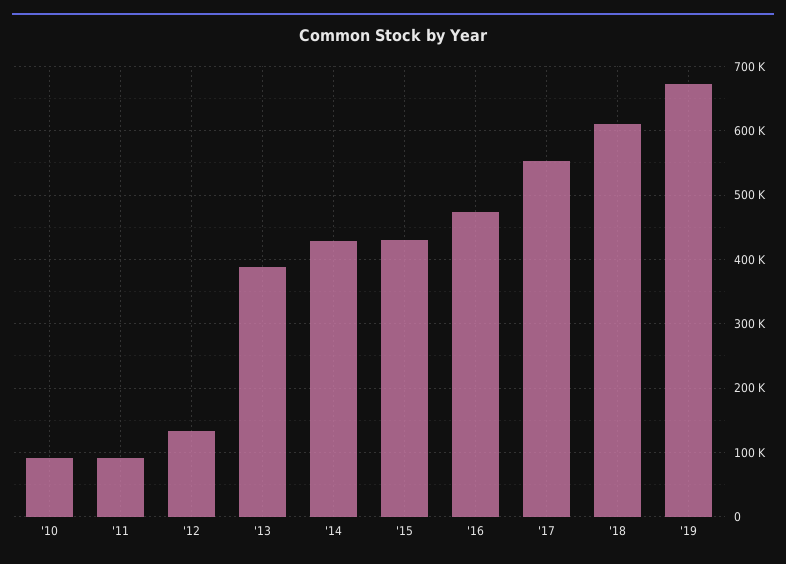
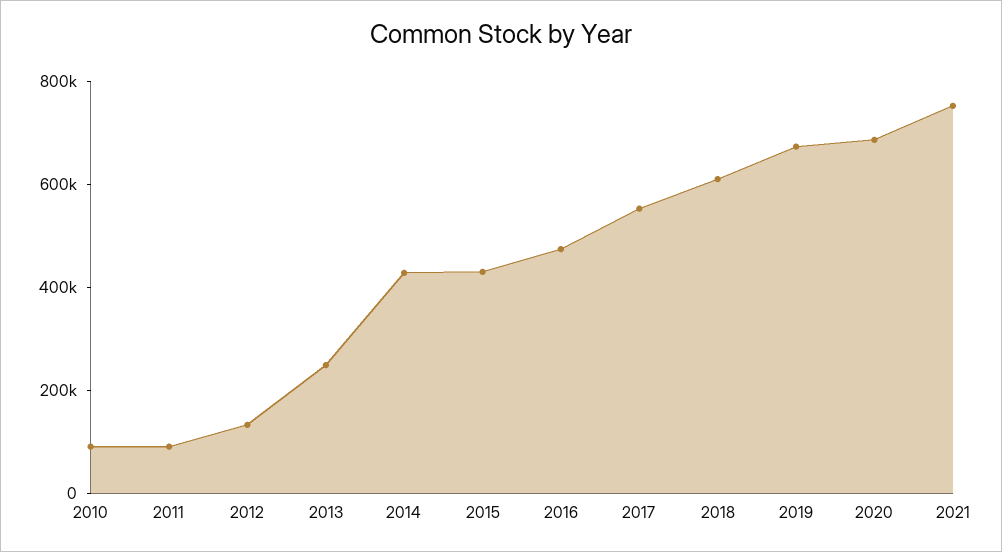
'13: 390000 -> 250000
2020: none -> 700000
2021: none -> 750000

